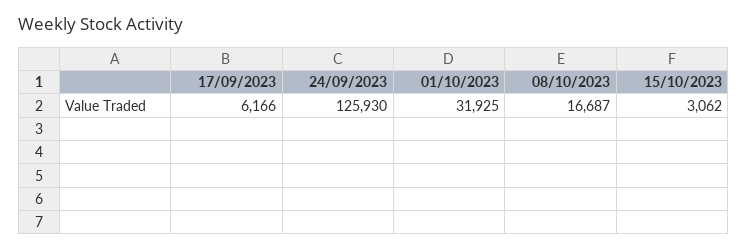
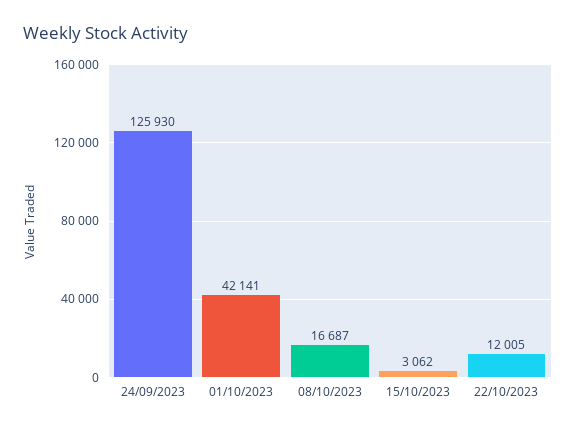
17/09/2023: 6166 -> none
01/10/2023: 31925 -> 42141
22/10/2023: none -> 12005

